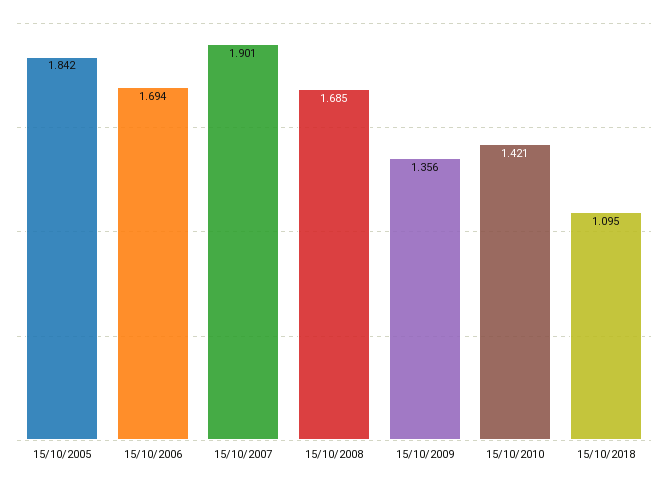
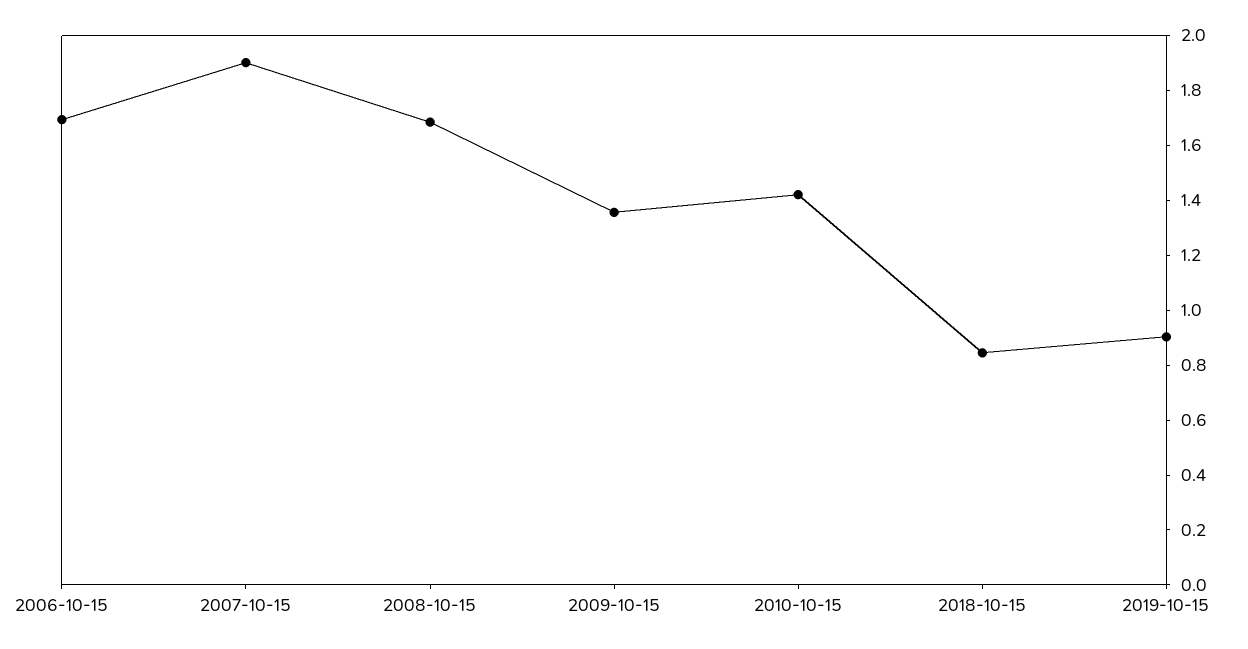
15/10/2005: 1.842 -> none
15/10/2018: 1.095 -> 0.85
2019-10-15: none -> 0.9

